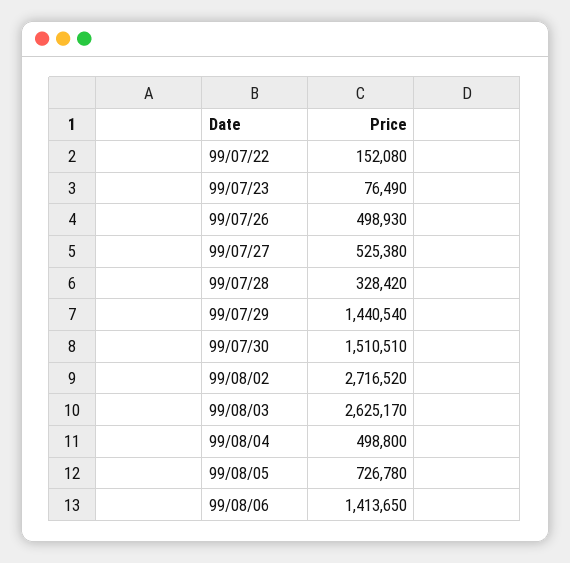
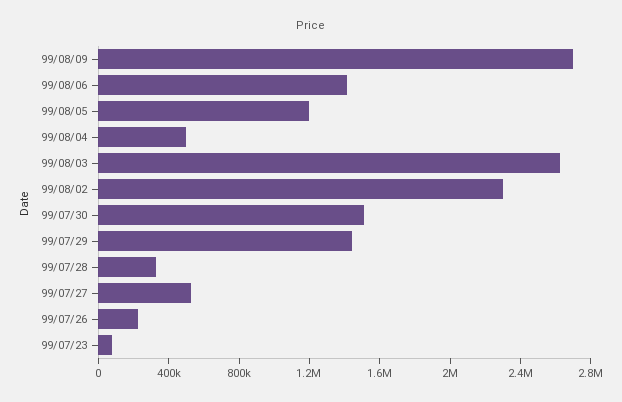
99/07/22: 152080 -> none
99/07/26: 498930 -> 200000
99/08/02: 2716520 -> 2300000
99/08/05: 726780 -> 1200000
99/08/09: none -> 2700000

